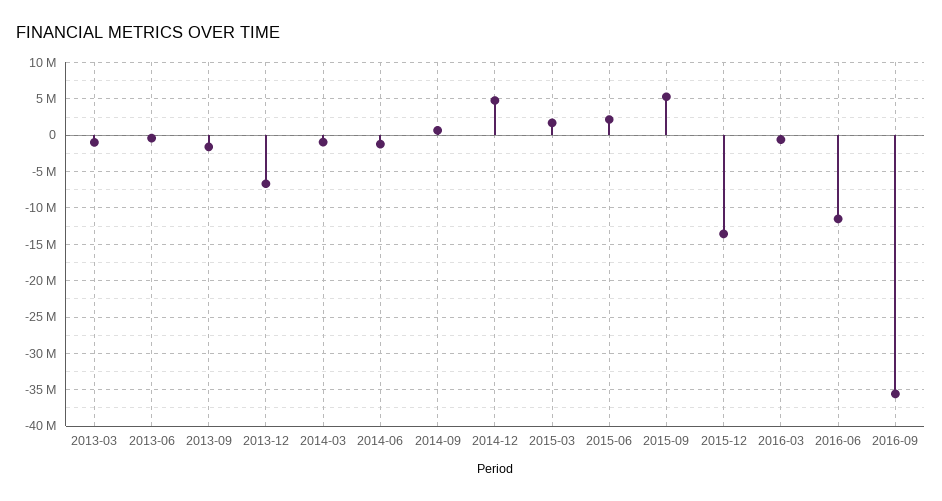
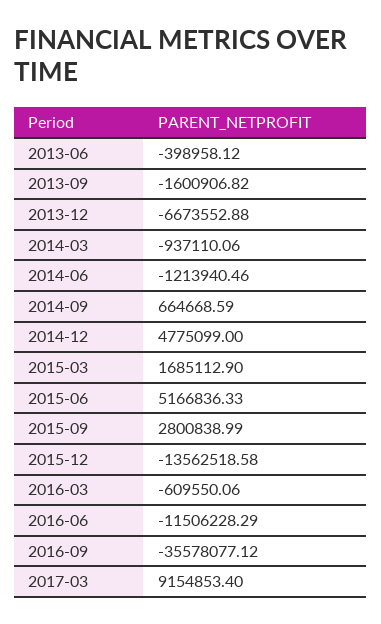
2013-03: -1000000 -> none
2015-06: 2000000 -> 5166836.33
2015-09: 5000000 -> 2800838.99
2017-03: none -> 9154853.4

